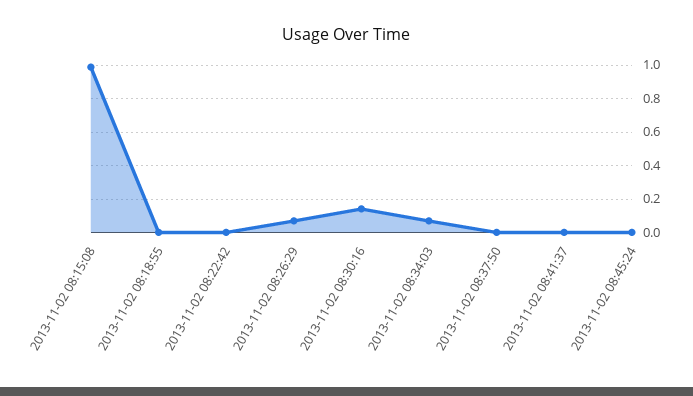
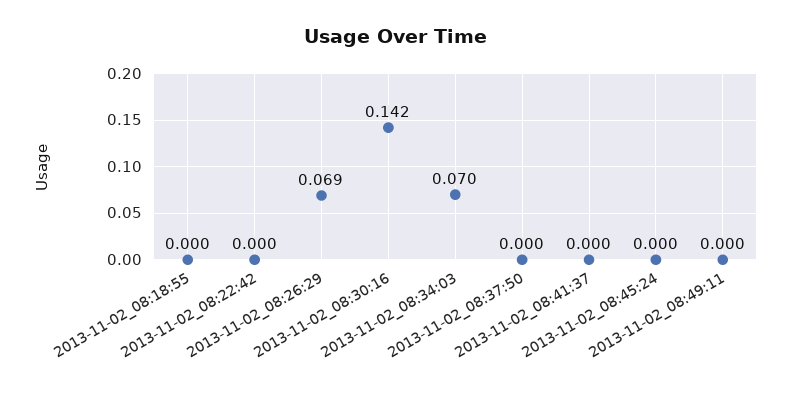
2013-11-02 08:15:08: 1 -> none
2013-11-02_08:49:11: none -> 0

